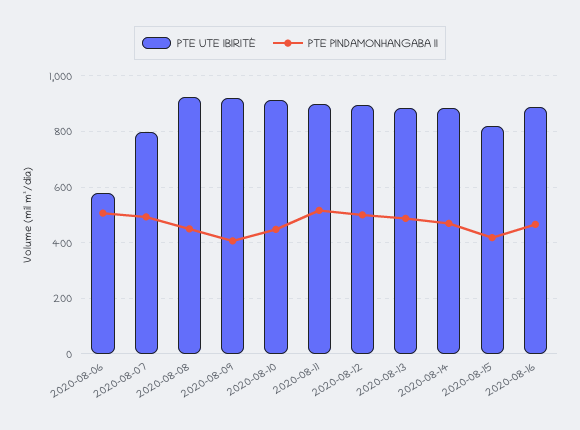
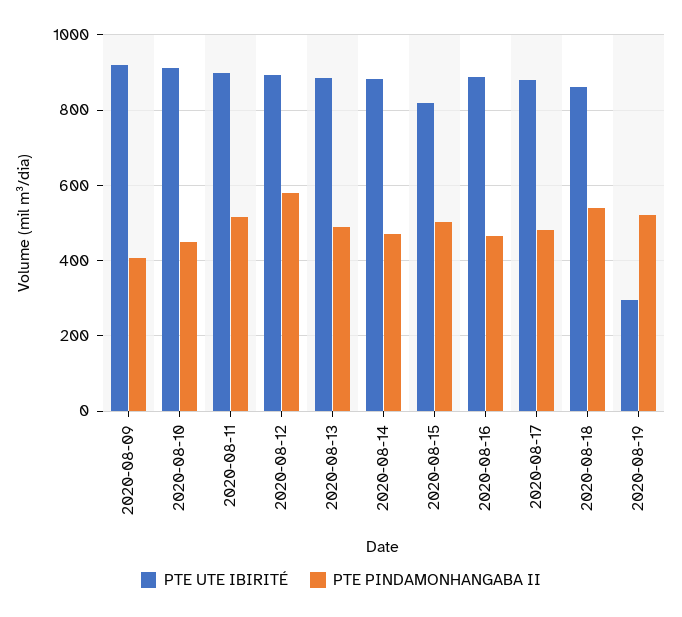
PTE UTE IBIRITÉ, 2020-08-06: 575 -> none
PTE PINDAMONHANGABA II, 2020-08-06: 500 -> none
PTE UTE IBIRITÉ, 2020-08-07: 800 -> none
PTE PINDAMONHANGABA II, 2020-08-07: 500 -> none
PTE UTE IBIRITÉ, 2020-08-08: 925 -> none
PTE PINDAMONHANGABA II, 2020-08-08: 450 -> none
PTE PINDAMONHANGABA II, 2020-08-12: 500 -> 580
PTE PINDAMONHANGABA II, 2020-08-15: 425 -> 500
PTE UTE IBIRITÉ, 2020-08-17: none -> 880
PTE PINDAMONHANGABA II, 2020-08-17: none -> 480
PTE UTE IBIRITÉ, 2020-08-18: none -> 860
PTE PINDAMONHANGABA II, 2020-08-18: none -> 540
PTE UTE IBIRITÉ, 2020-08-19: none -> 300
PTE PINDAMONHANGABA II, 2020-08-19: none -> 520

